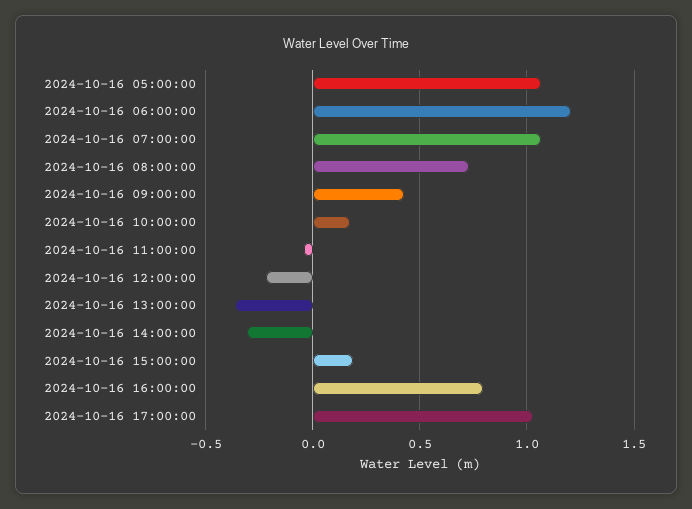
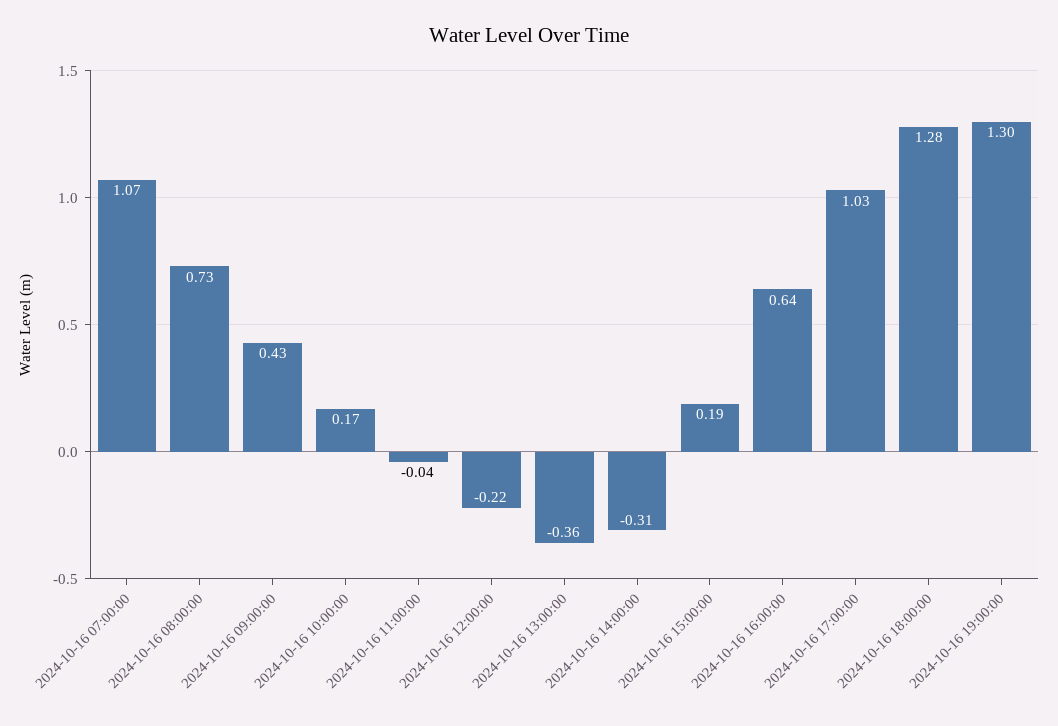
2024-10-16 05:00:00: 1.05 -> none
2024-10-16 06:00:00: 1.2 -> none
2024-10-16 16:00:00: 0.8 -> 0.64
2024-10-16 18:00:00: none -> 1.28
2024-10-16 19:00:00: none -> 1.3

